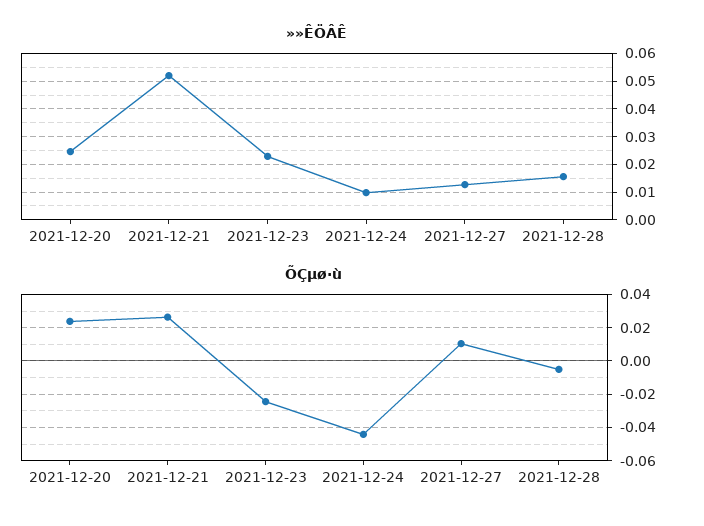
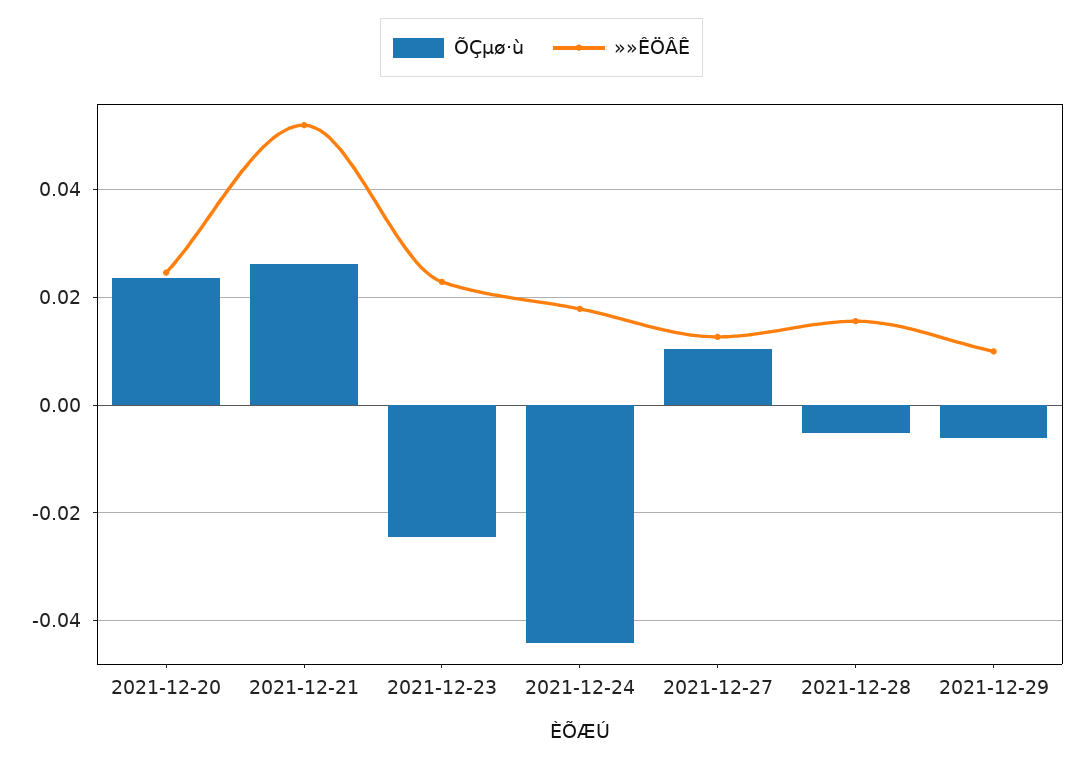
»»ÊÖÂÊ, 2021-12-24: 0.01 -> 0.018
ÕÇµø·ù, 2021-12-29: none -> -0.006
»»ÊÖÂÊ, 2021-12-29: none -> 0.01

